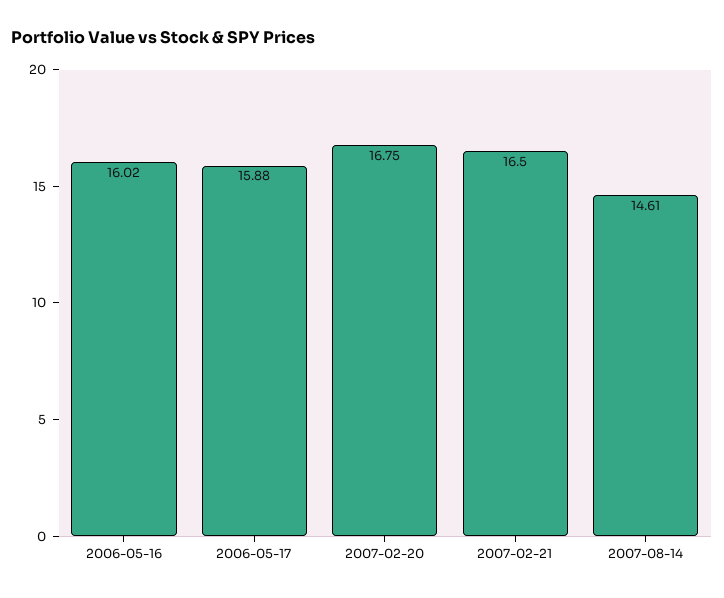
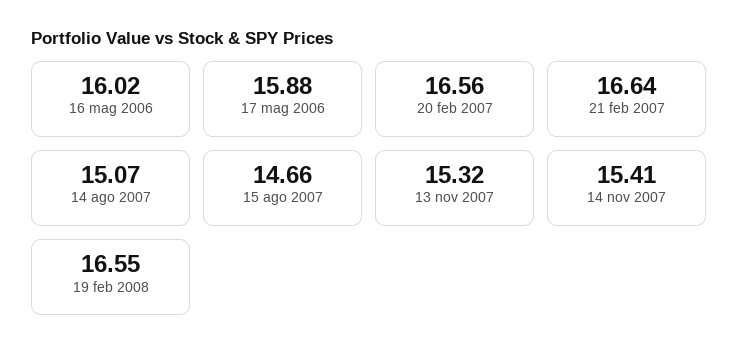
2007-02-20: 16.75 -> 16.56
2007-02-21: 16.5 -> 16.64
2007-08-14: 14.61 -> 15.07
15 ago 2007: none -> 14.66
13 nov 2007: none -> 15.32
14 nov 2007: none -> 15.41
19 feb 2008: none -> 16.55

